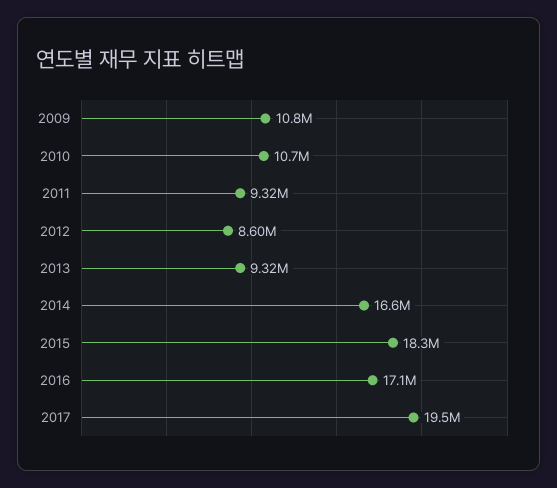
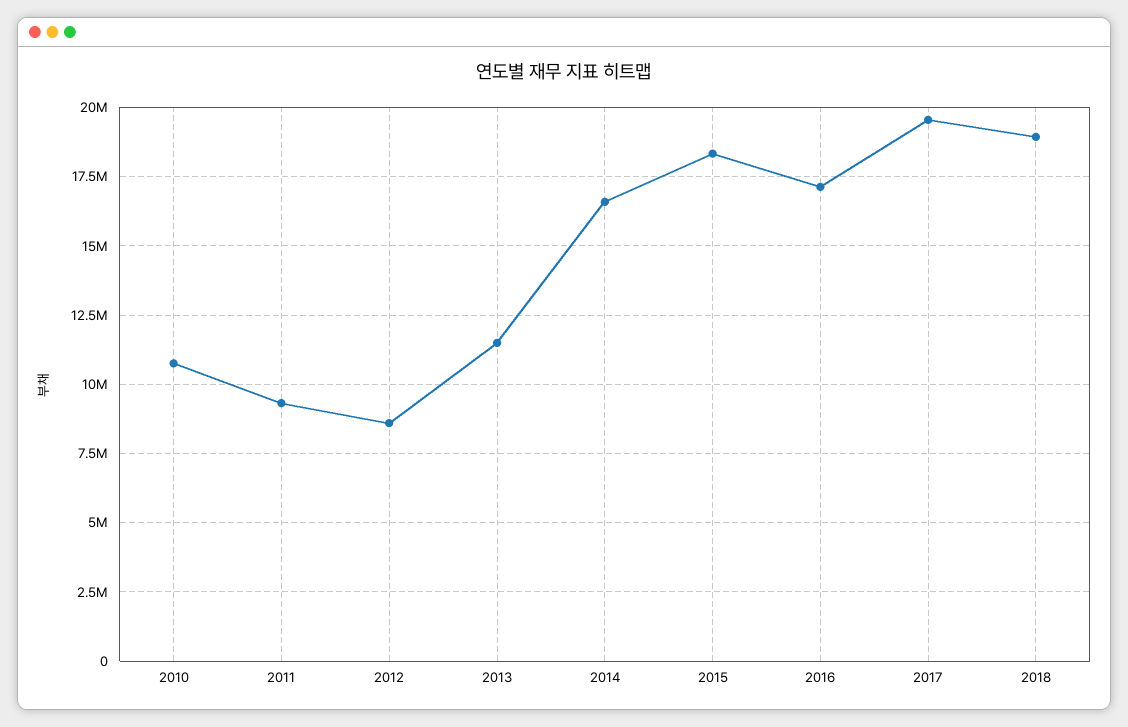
2009: 10800000 -> none
2013: 9320000 -> 11500000
2018: none -> 19000000

